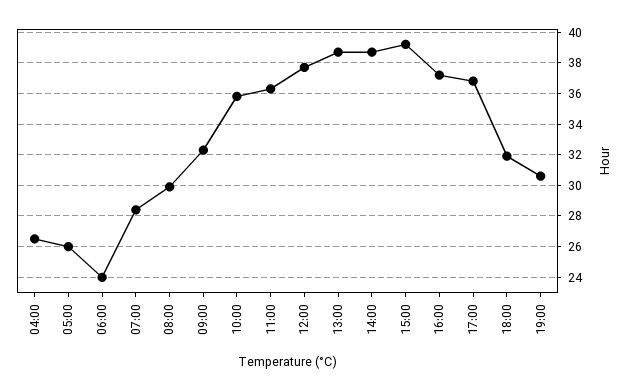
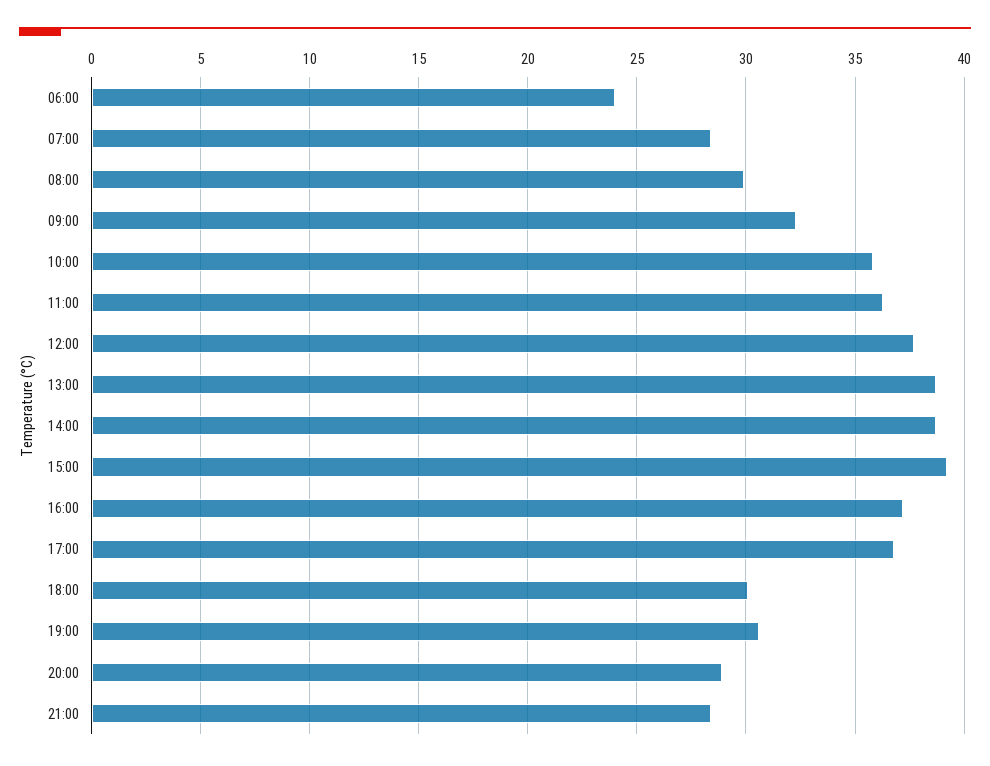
04:00: 26.5 -> none
05:00: 26 -> none
18:00: 32 -> 30
20:00: none -> 29
21:00: none -> 28.5

